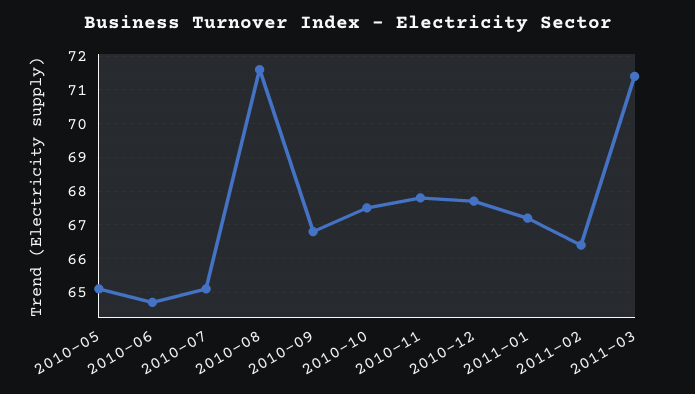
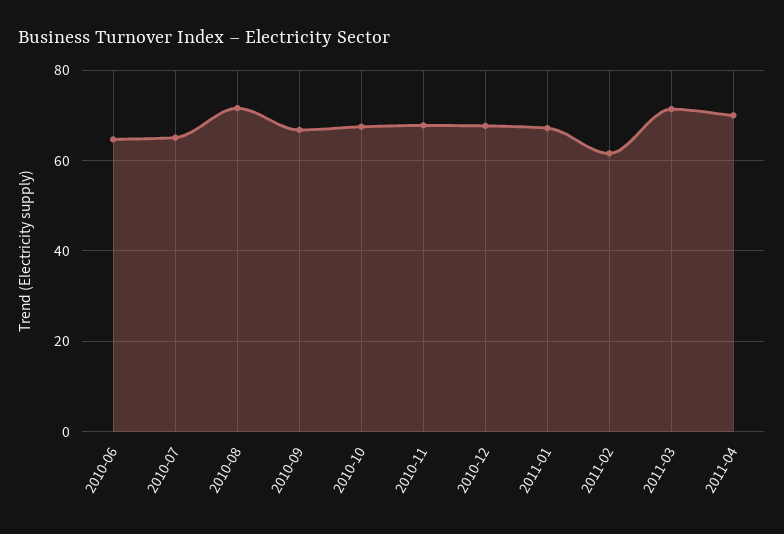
2010-05: 65 -> none
2011-02: 66.5 -> 62
2011-04: none -> 70

